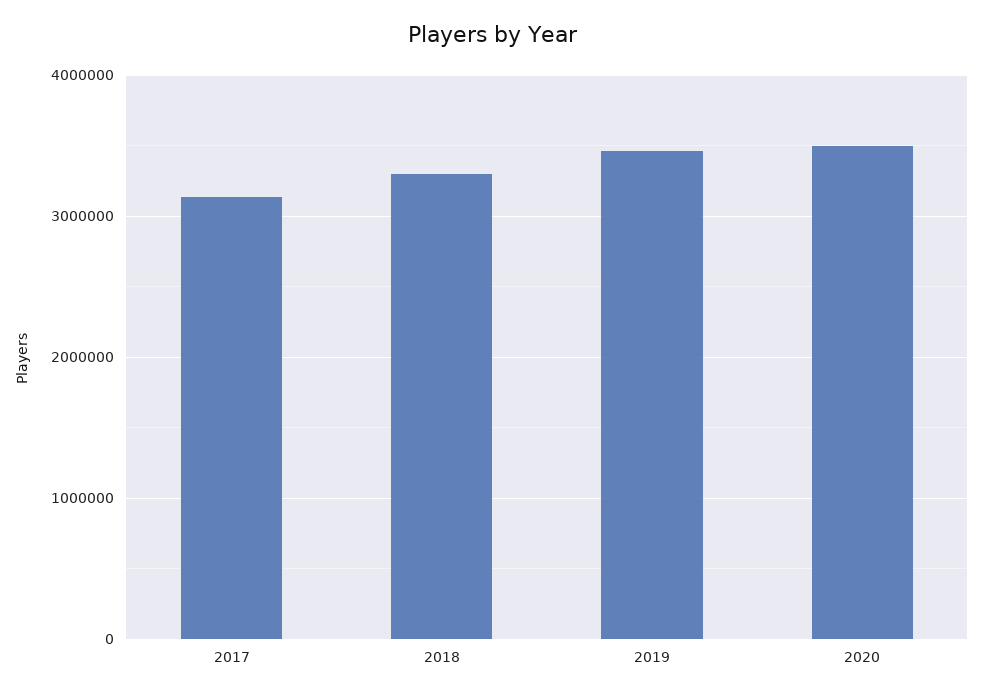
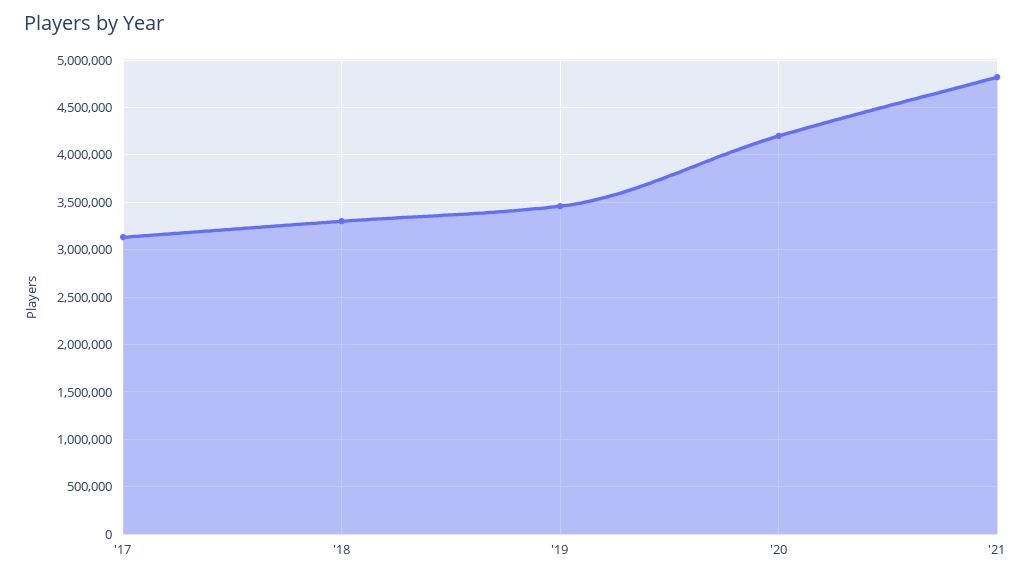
2020: 3500000 -> 4200000
'21: none -> 4800000

